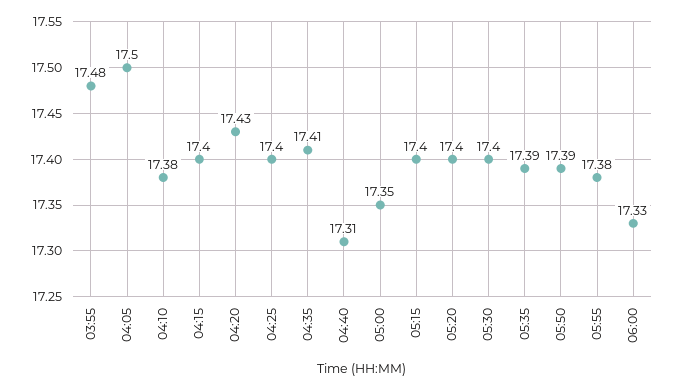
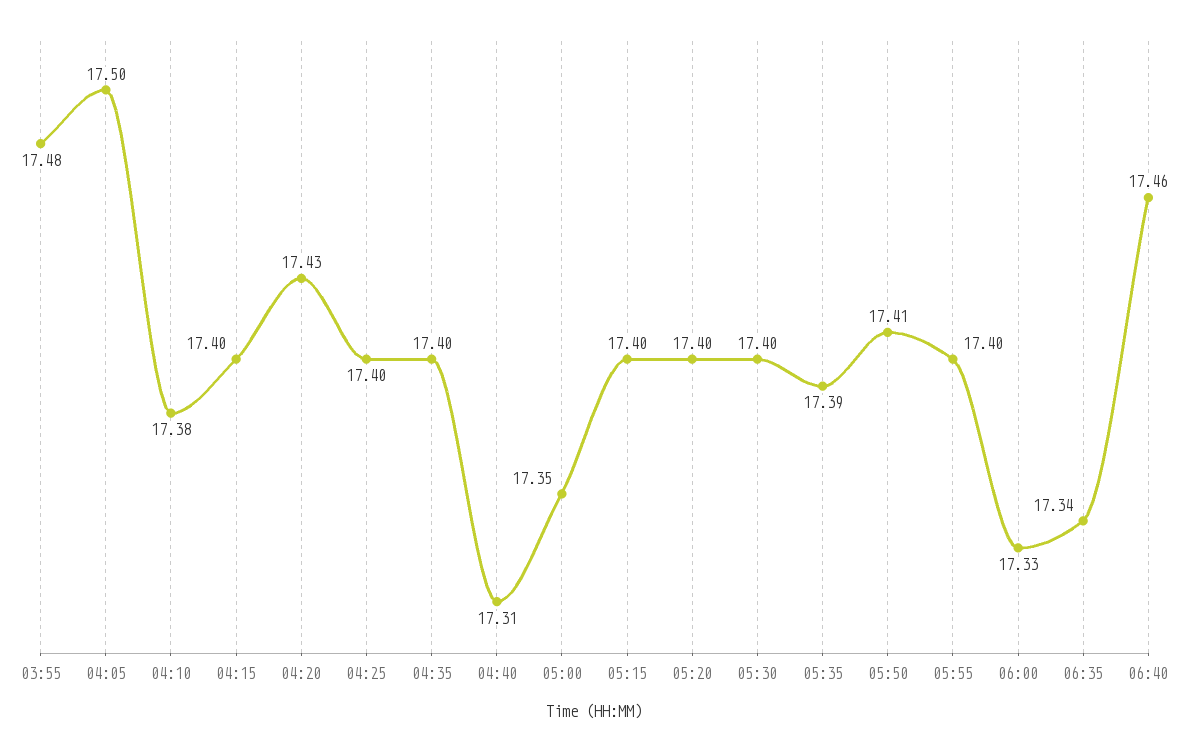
04:35: 17.41 -> 17.4
05:50: 17.39 -> 17.41
05:55: 17.38 -> 17.4
06:35: none -> 17.34
06:40: none -> 17.46

